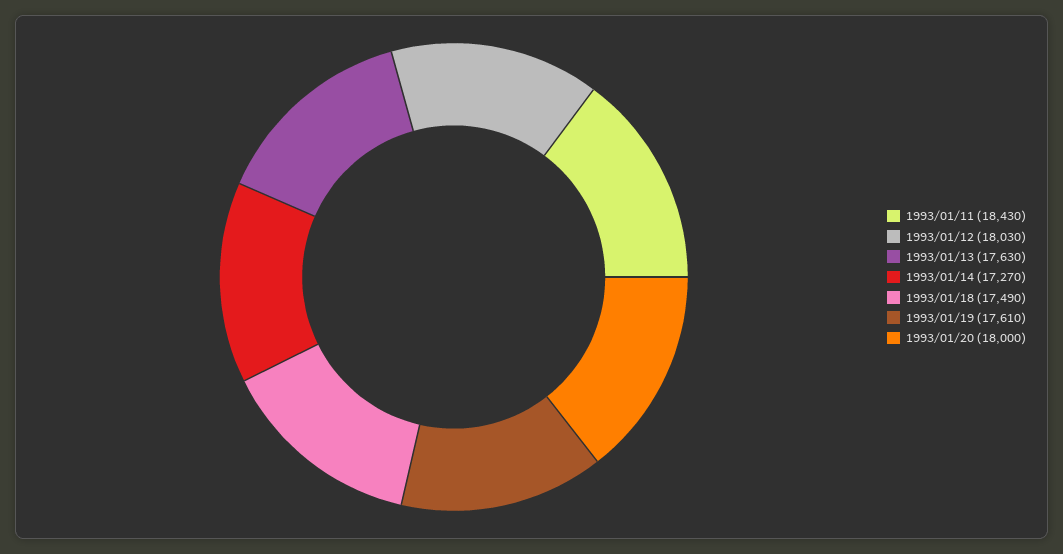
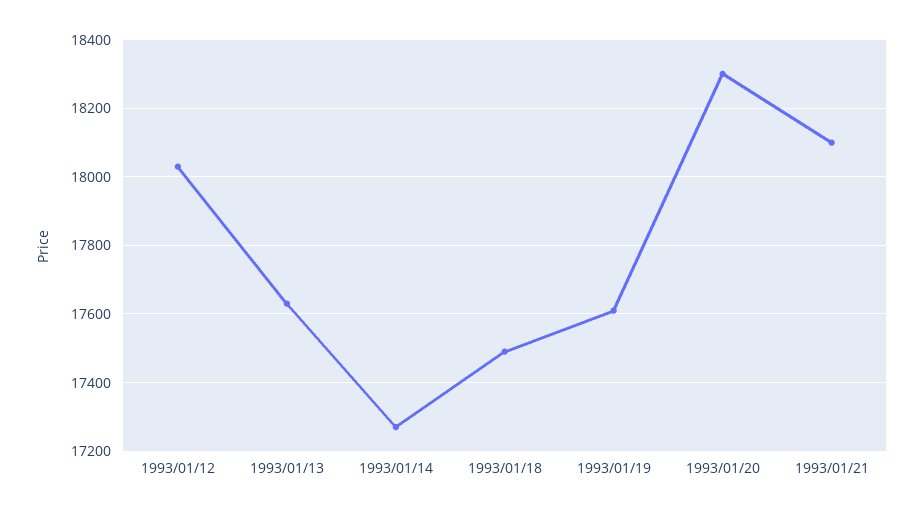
1993/01/11: 18430 -> none
1993/01/20: 18000 -> 18300
1993/01/21: none -> 18100

